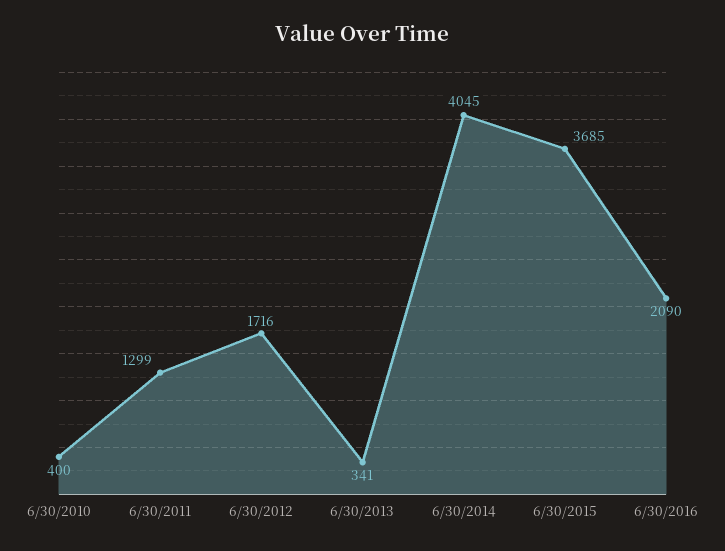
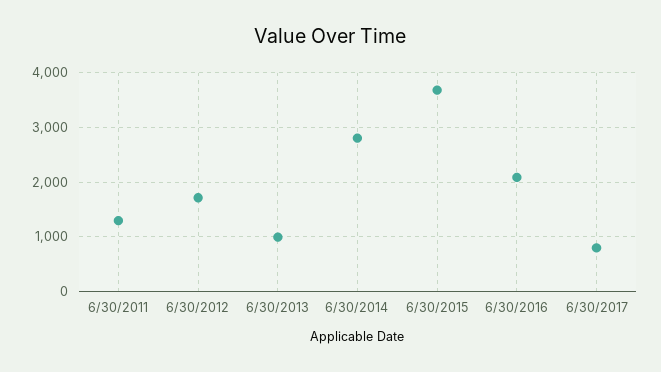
6/30/2010: 400 -> none
6/30/2013: 341 -> 1000
6/30/2014: 4045 -> 2800
6/30/2017: none -> 800

